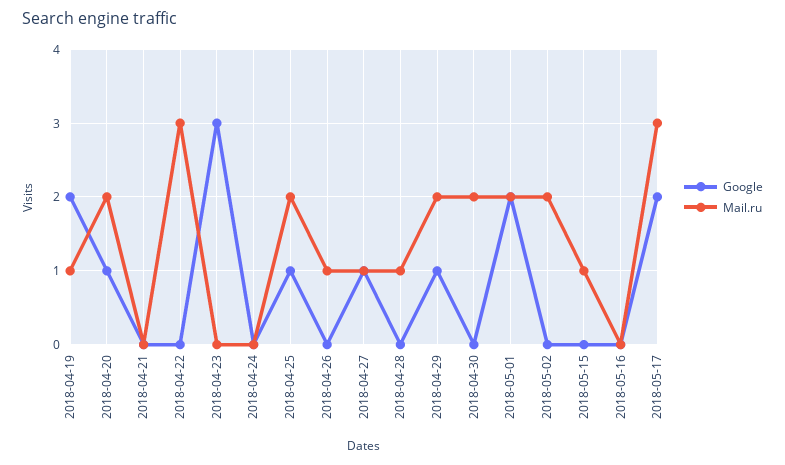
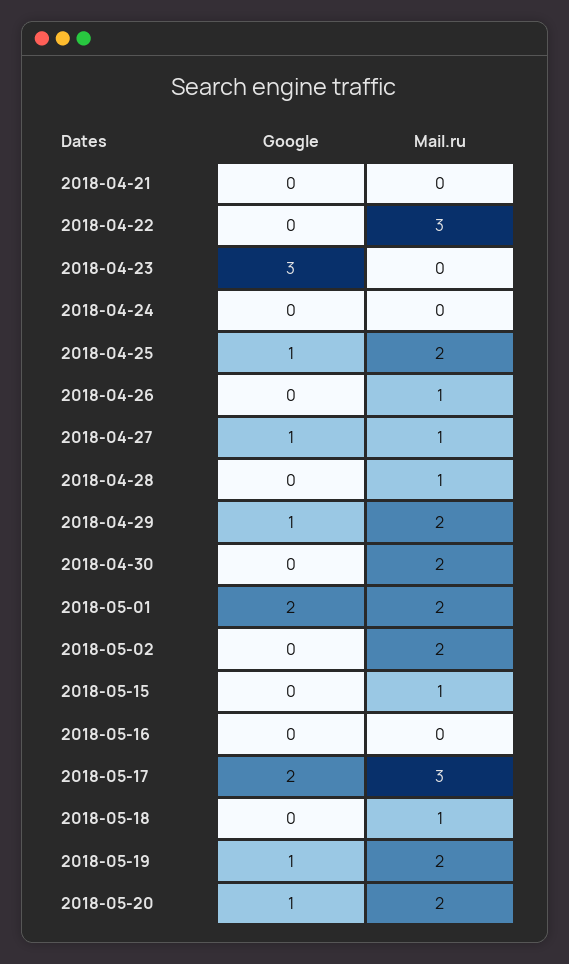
Google, 2018-04-19: 2 -> none
Mail.ru, 2018-04-19: 1 -> none
Google, 2018-04-20: 1 -> none
Mail.ru, 2018-04-20: 2 -> none
Google, 2018-05-18: none -> 0
Mail.ru, 2018-05-18: none -> 1
Google, 2018-05-19: none -> 1
Mail.ru, 2018-05-19: none -> 2
Google, 2018-05-20: none -> 1
Mail.ru, 2018-05-20: none -> 2

